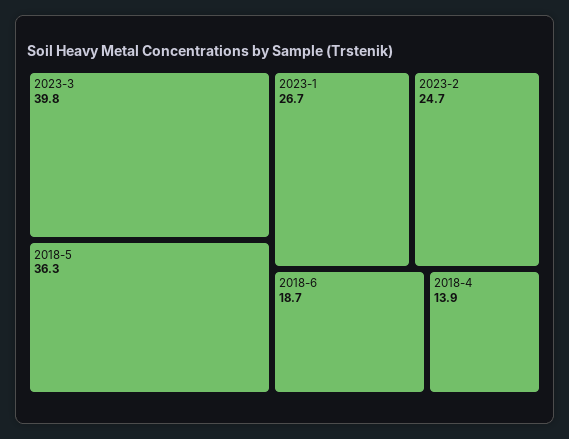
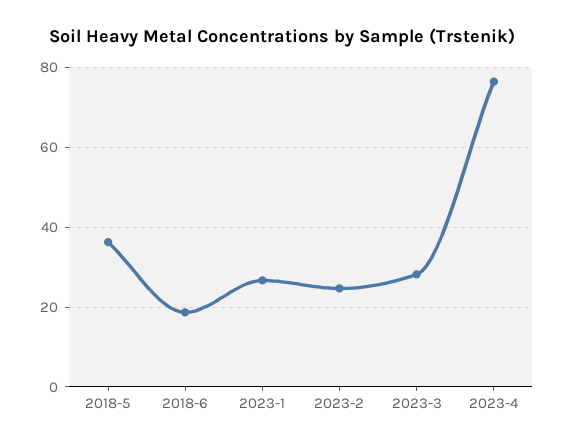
2023-3: 39.8 -> 28
2018-4: 13.9 -> none
2023-4: none -> 76

